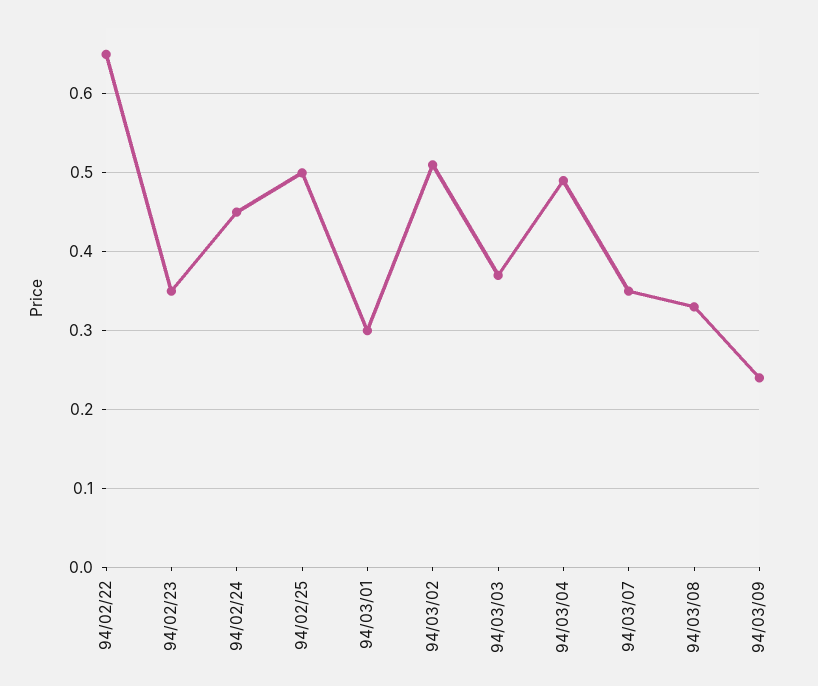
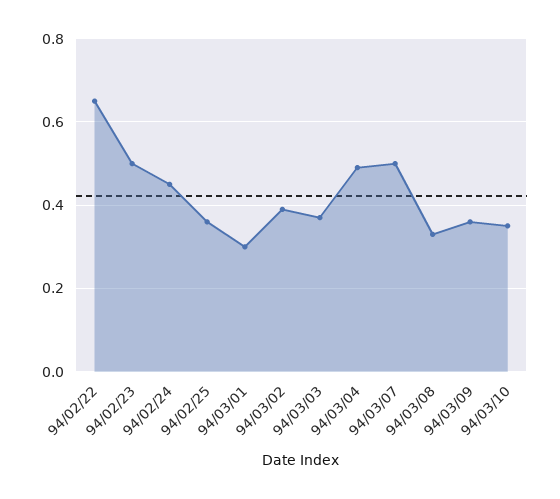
94/02/23: 0.35 -> 0.5
94/02/25: 0.5 -> 0.35
94/03/02: 0.51 -> 0.4
94/03/07: 0.35 -> 0.5
94/03/09: 0.24 -> 0.35
94/03/10: none -> 0.35

